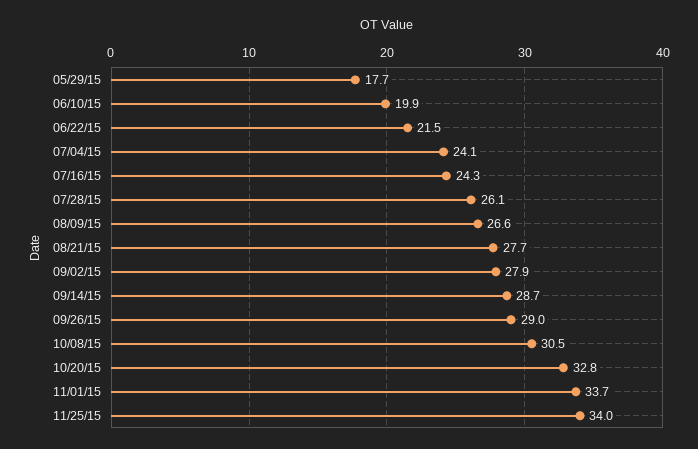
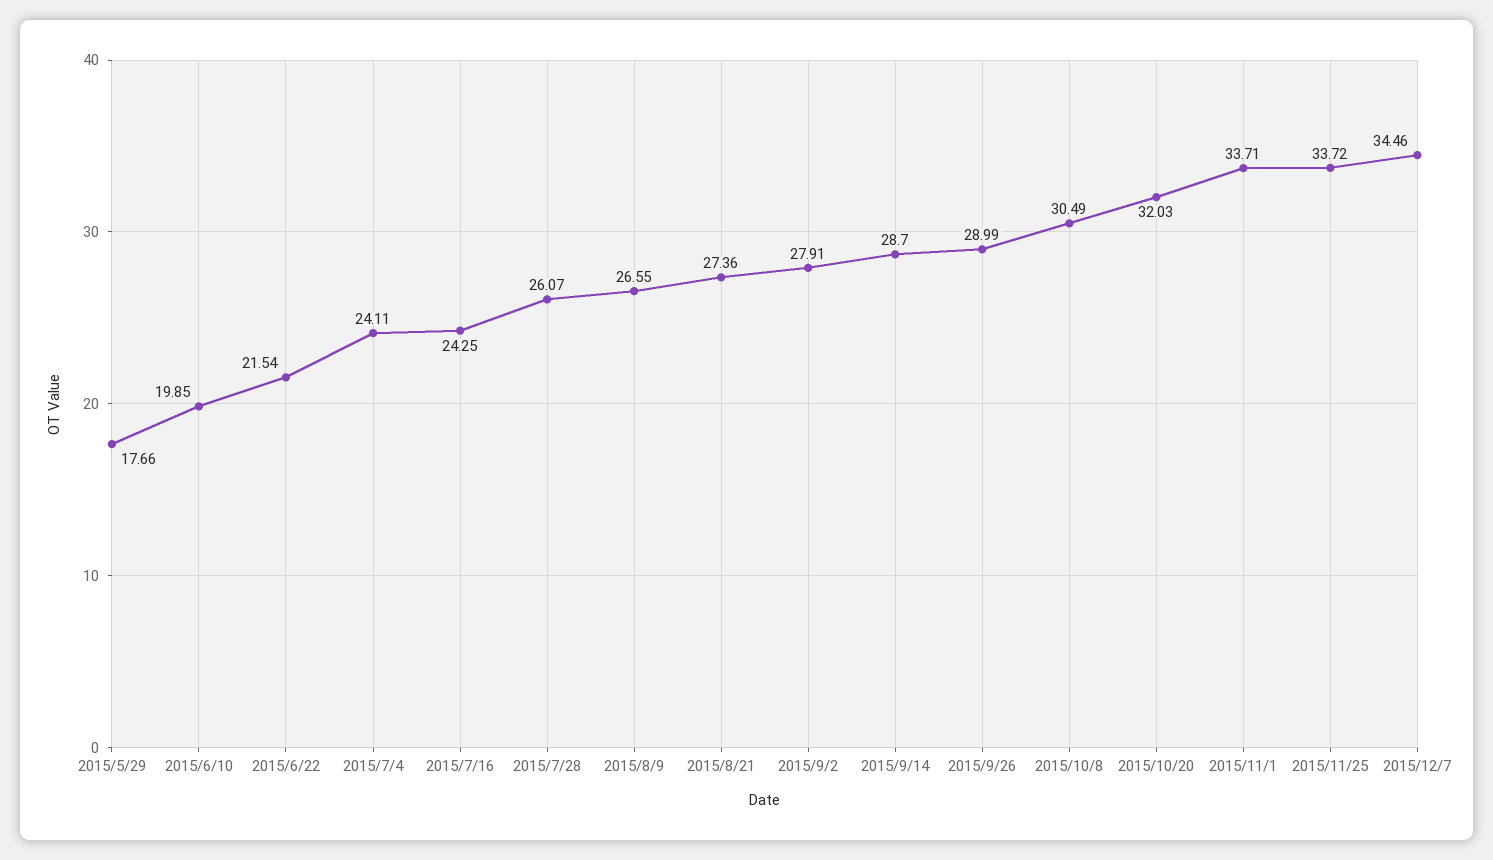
08/21/15: 27.7 -> 27.36
10/20/15: 32.8 -> 32.03
11/25/15: 34 -> 33.72
2015/12/7: none -> 34.46

